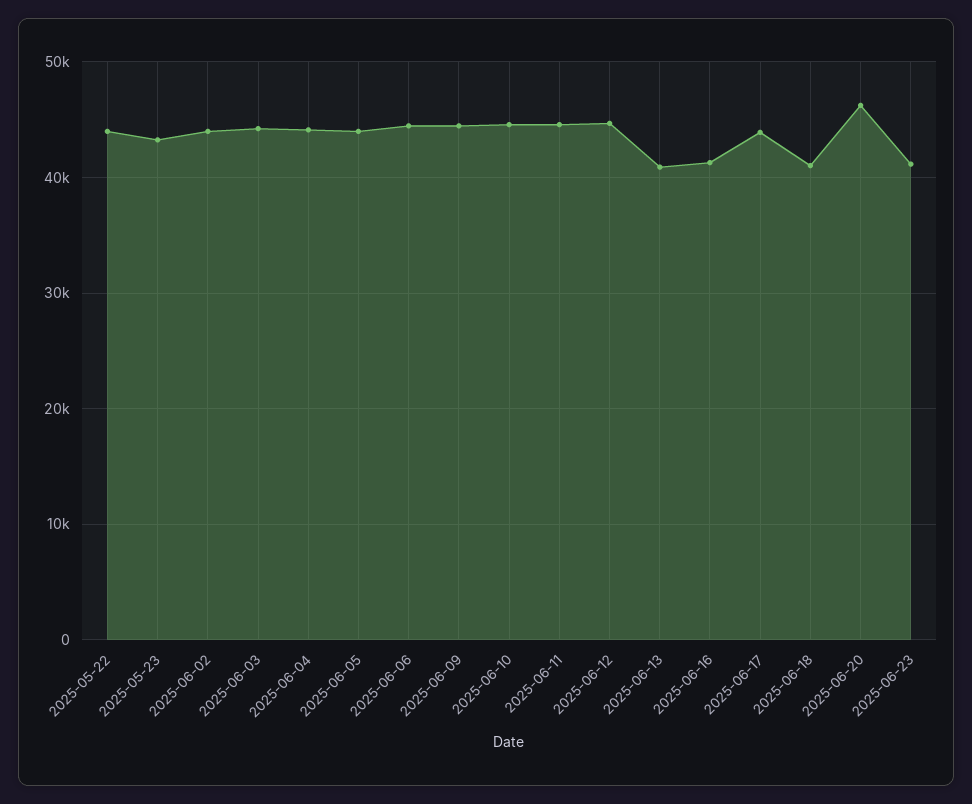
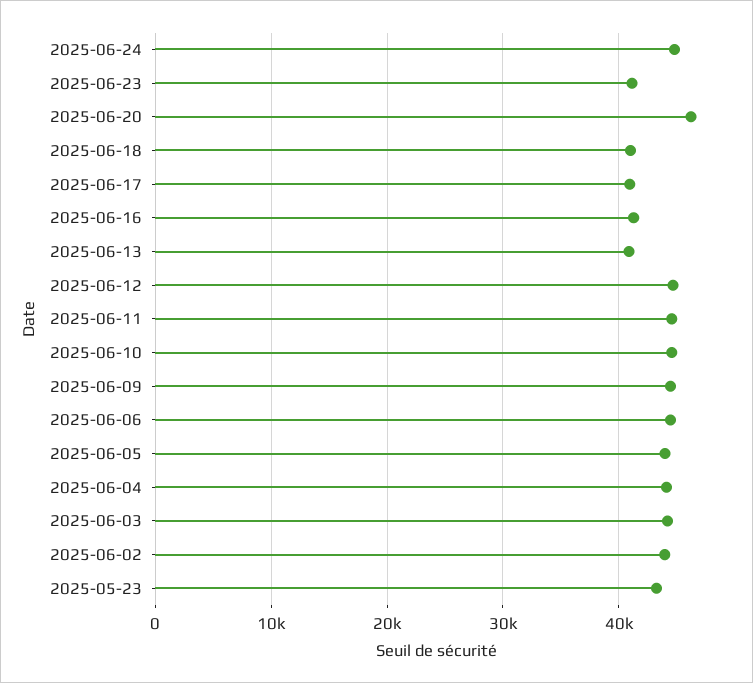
2025-05-22: 44000 -> none
2025-06-17: 44000 -> 41000
2025-06-24: none -> 45000

